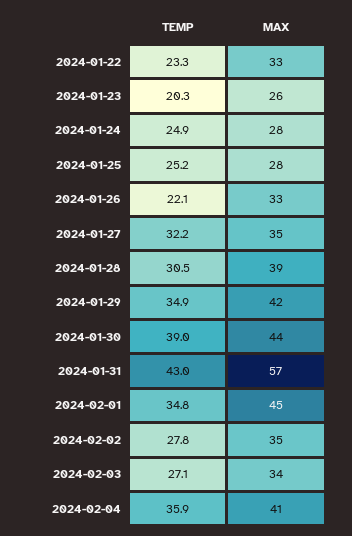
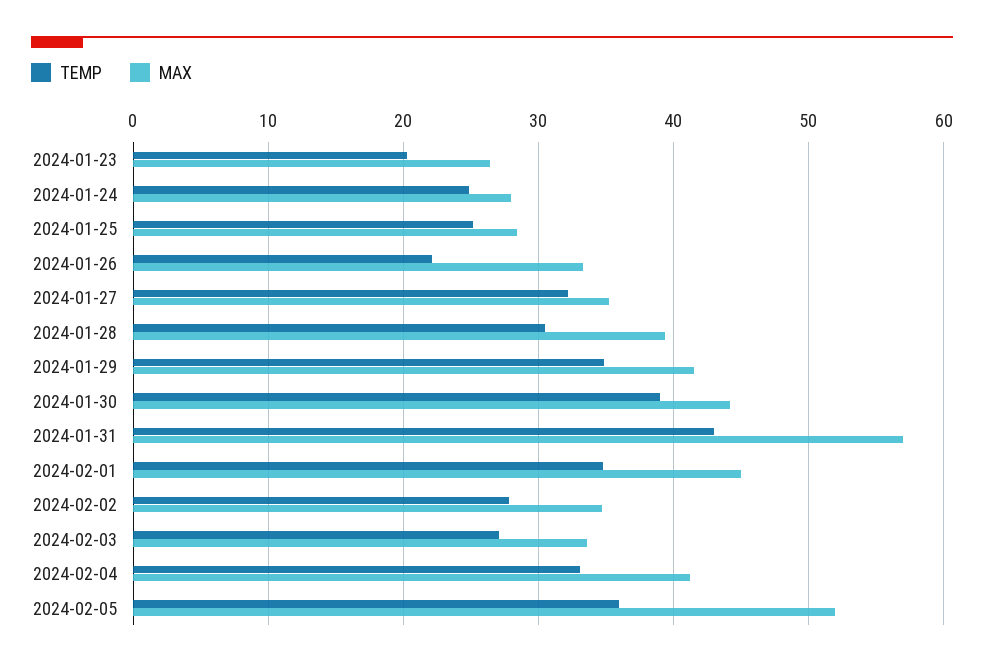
TEMP, 2024-01-22: 23.3 -> none
MAX, 2024-01-22: 33 -> none
TEMP, 2024-02-04: 35.9 -> 33
TEMP, 2024-02-05: none -> 36
MAX, 2024-02-05: none -> 52

